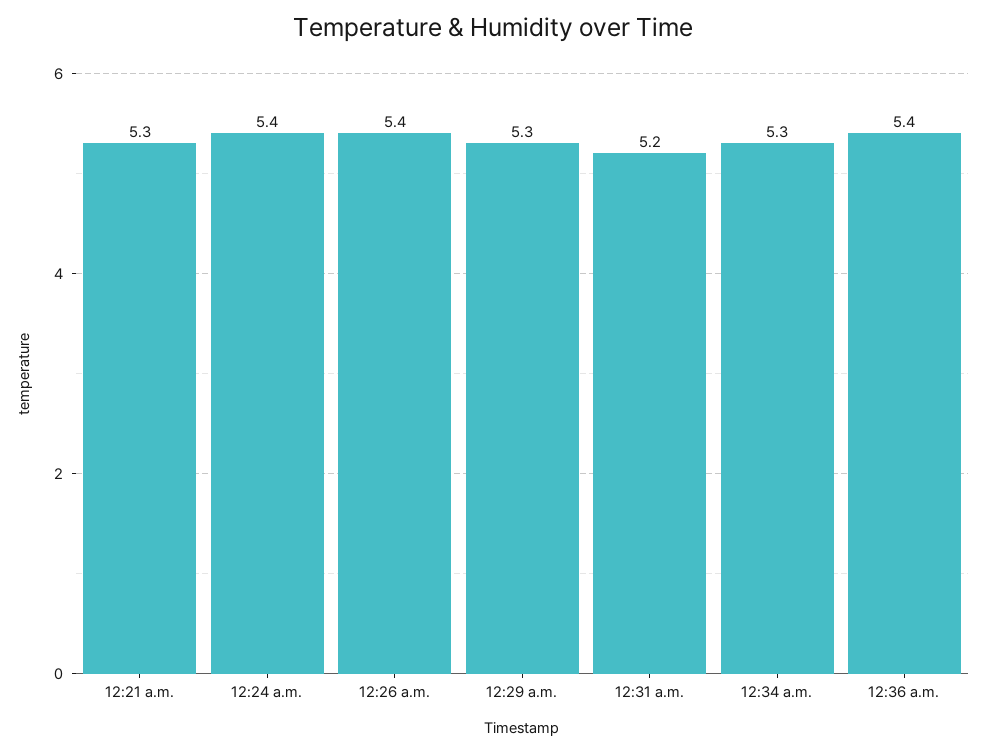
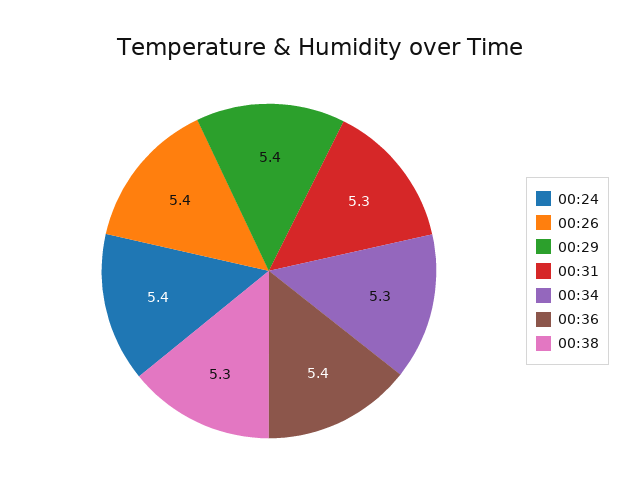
12:21 a.m.: 5.3 -> none
12:29 a.m.: 5.3 -> 5.4
12:31 a.m.: 5.2 -> 5.3
00:38: none -> 5.3

